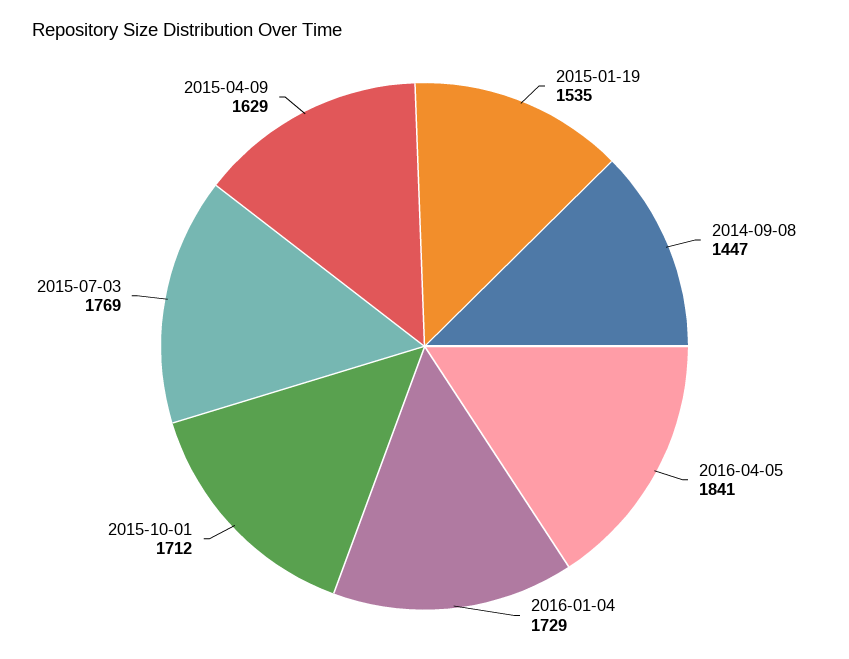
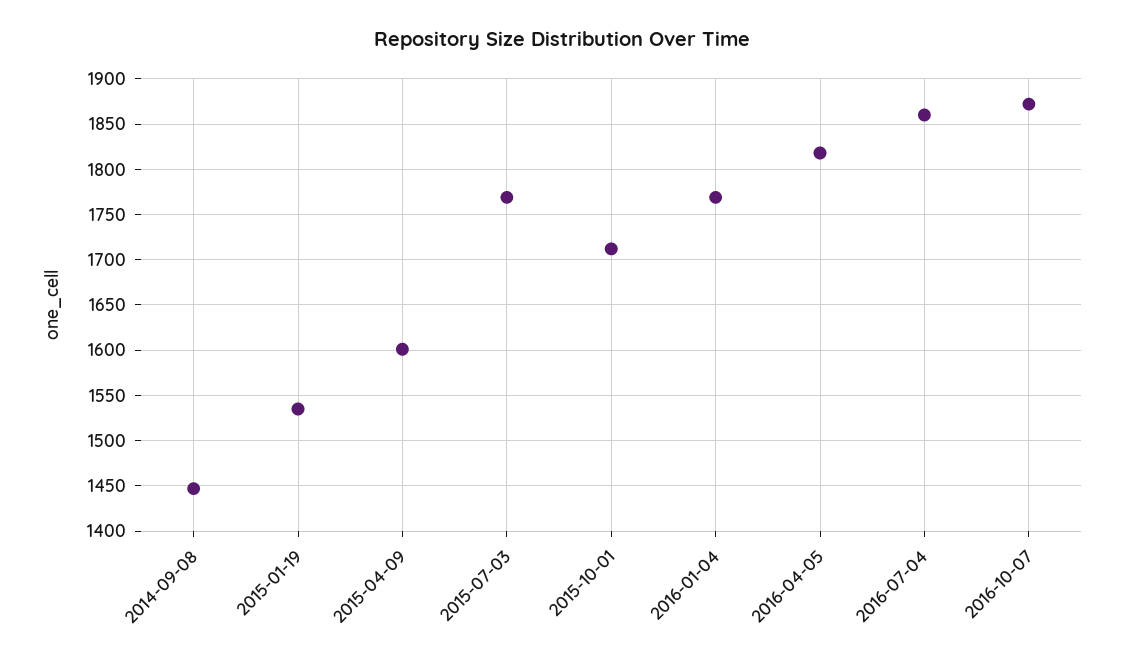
2016-04-05: 1841 -> 1820
2016-01-04: 1729 -> 1770
2015-04-09: 1629 -> 1600
2016-07-04: none -> 1860
2016-10-07: none -> 1870

